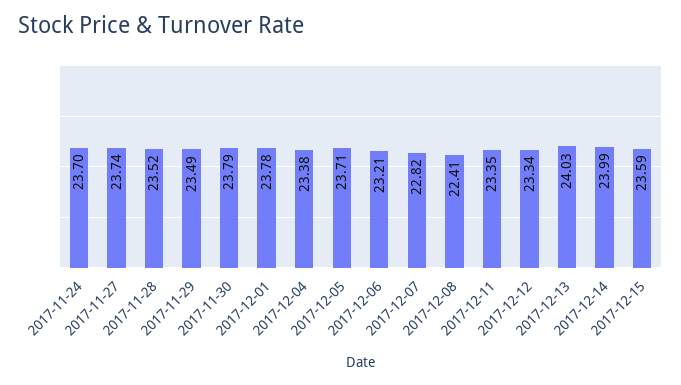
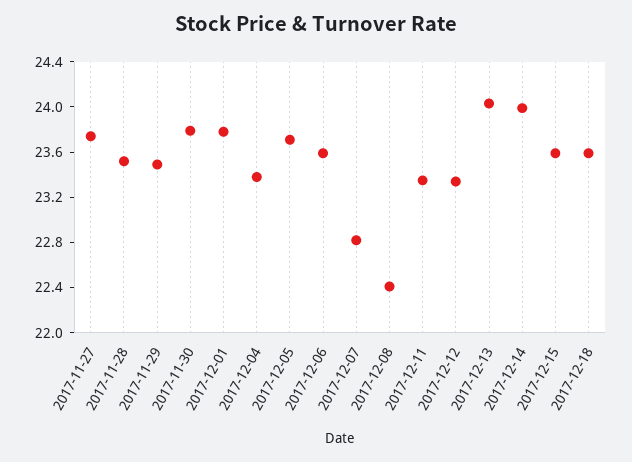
2017-11-24: 23.7 -> none
2017-12-06: 23.21 -> 23.6
2017-12-18: none -> 23.6

